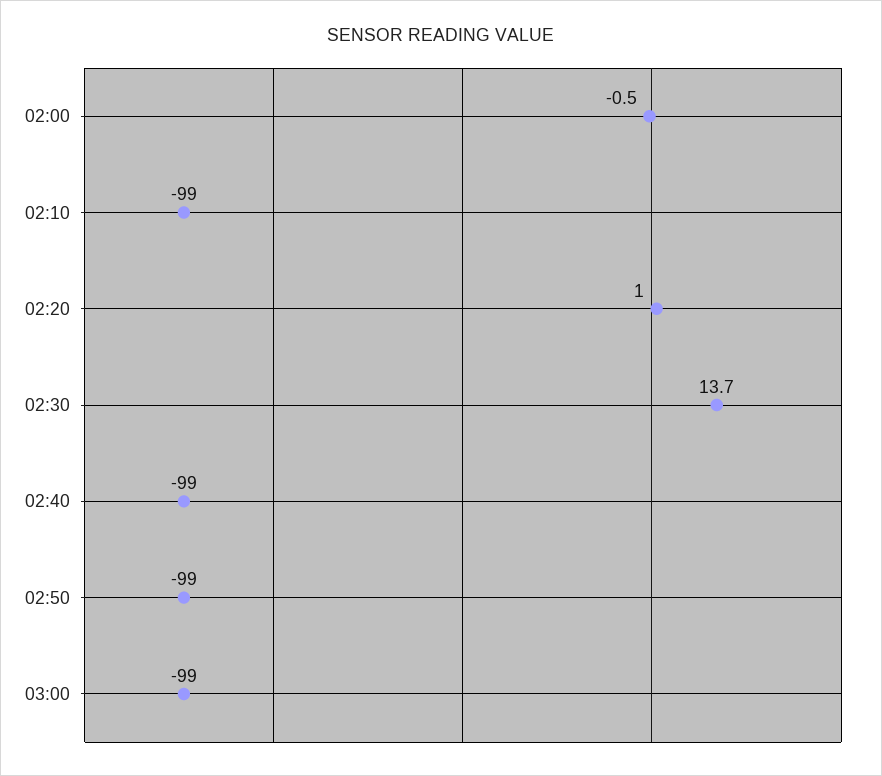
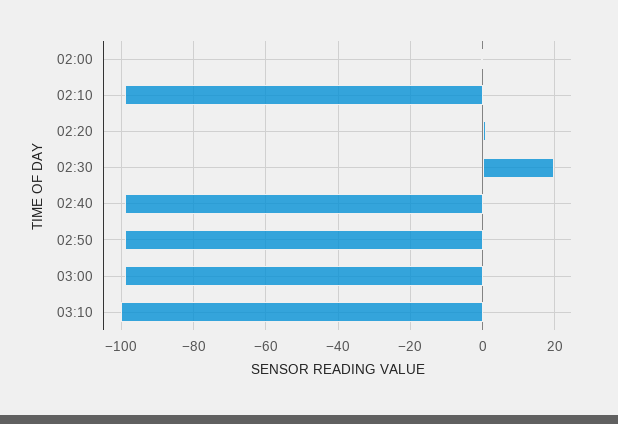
02:30: 13.7 -> 20
03:10: none -> -100

